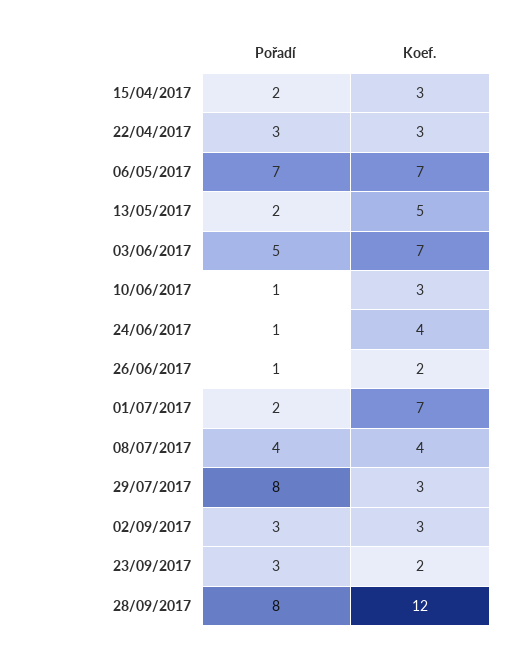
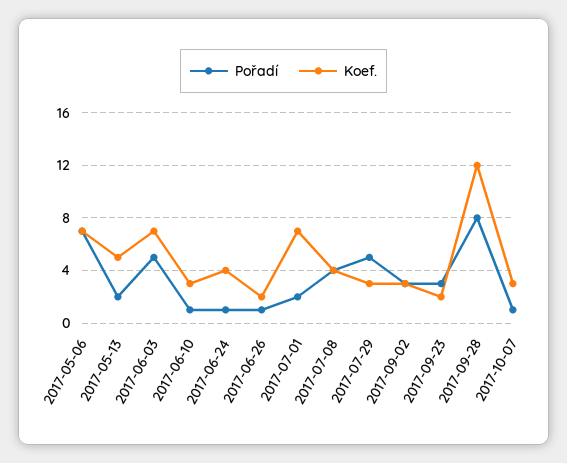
Pořadí, 15/04/2017: 2 -> none
Koef., 15/04/2017: 3 -> none
Pořadí, 22/04/2017: 3 -> none
Koef., 22/04/2017: 3 -> none
Pořadí, 29/07/2017: 8 -> 5
Pořadí, 2017-10-07: none -> 1
Koef., 2017-10-07: none -> 3

